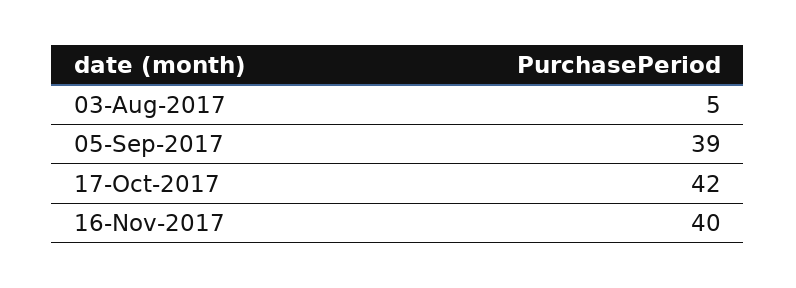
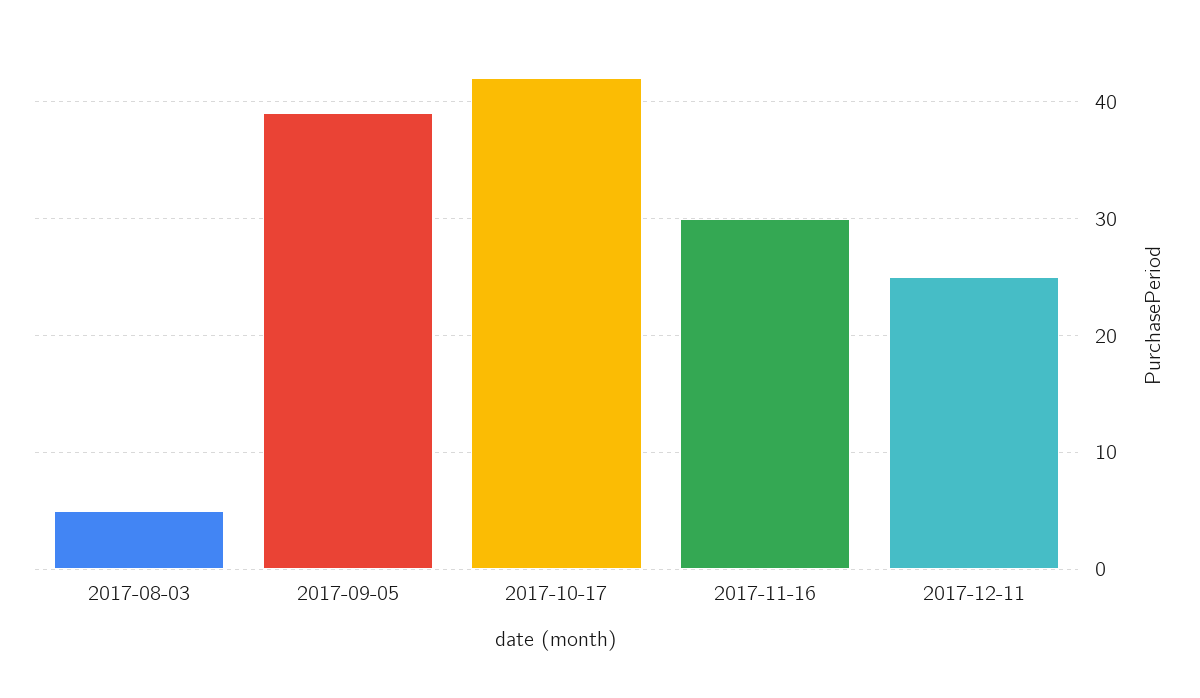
16-Nov-2017: 40 -> 30
2017-12-11: none -> 25

